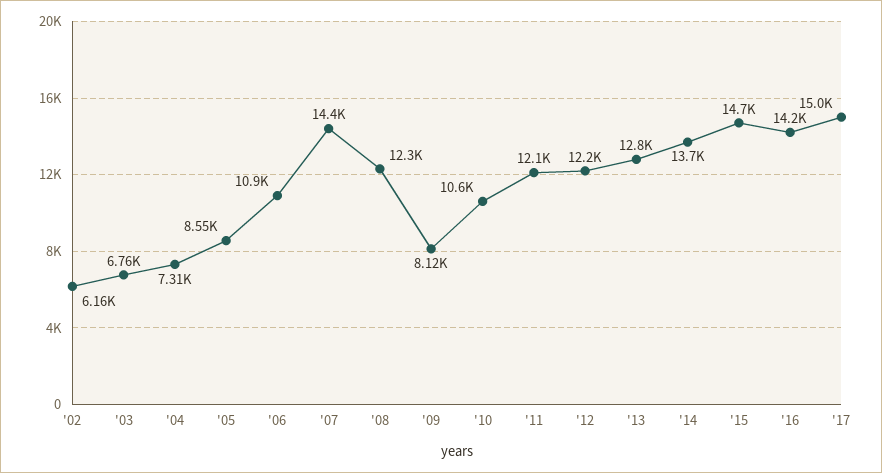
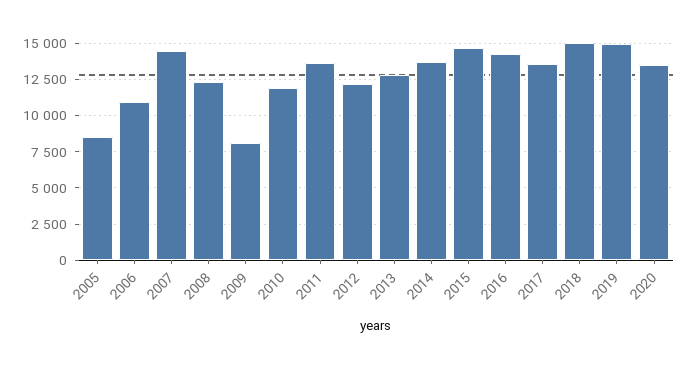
'02: 6160 -> none
'03: 6760 -> none
'04: 7310 -> none
'10: 10600 -> 12000
'11: 12100 -> 13500
'17: 15000 -> 13500
2018: none -> 15000
2019: none -> 15000
2020: none -> 13500

